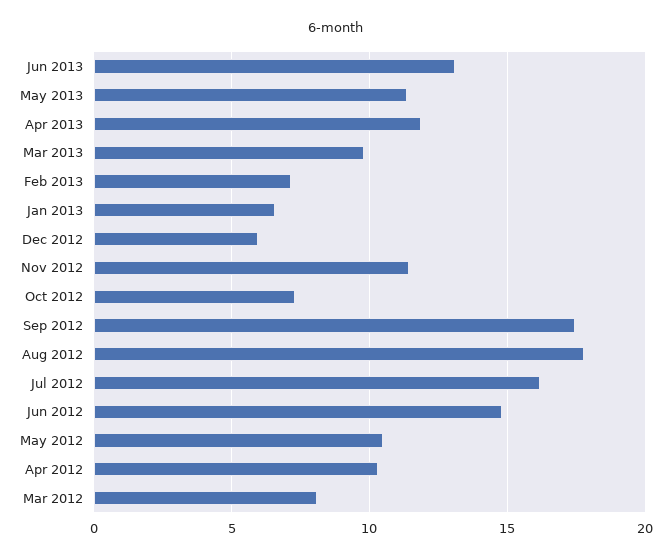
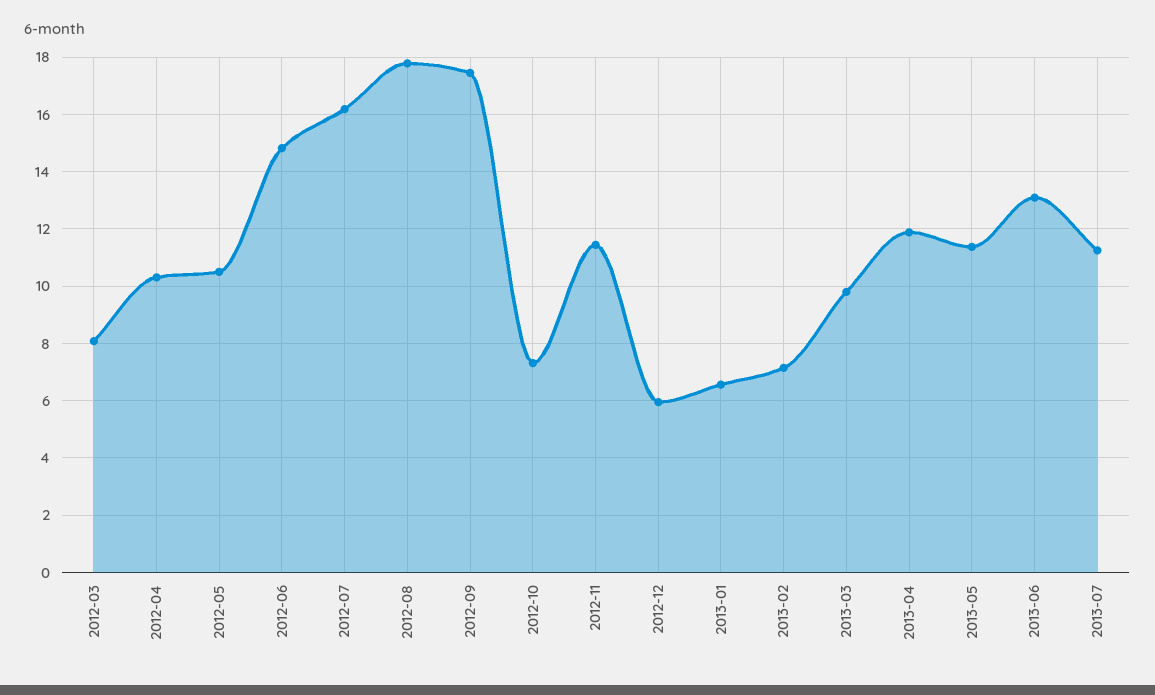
2013-07: none -> 11.25

